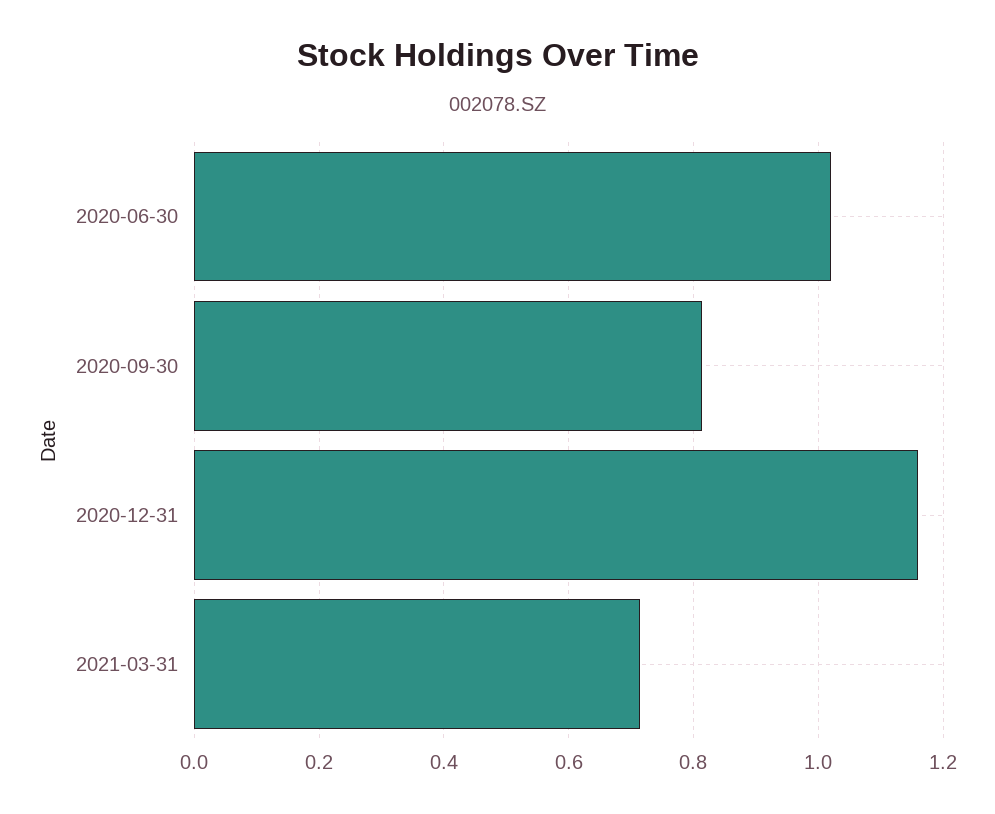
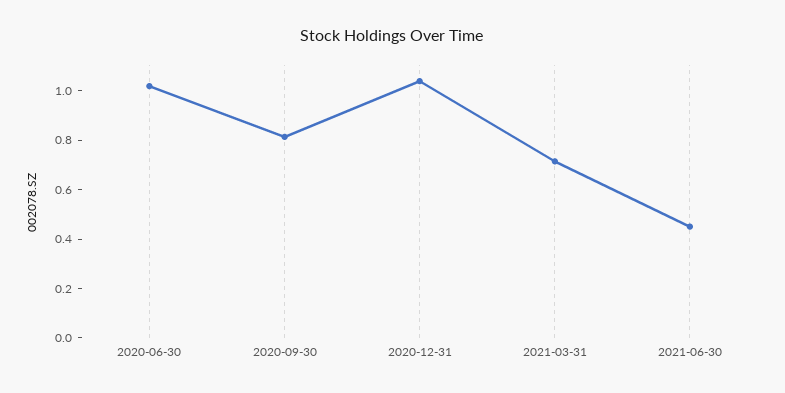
2020-12-31: 1.16 -> 1.05
2021-06-30: none -> 0.45

